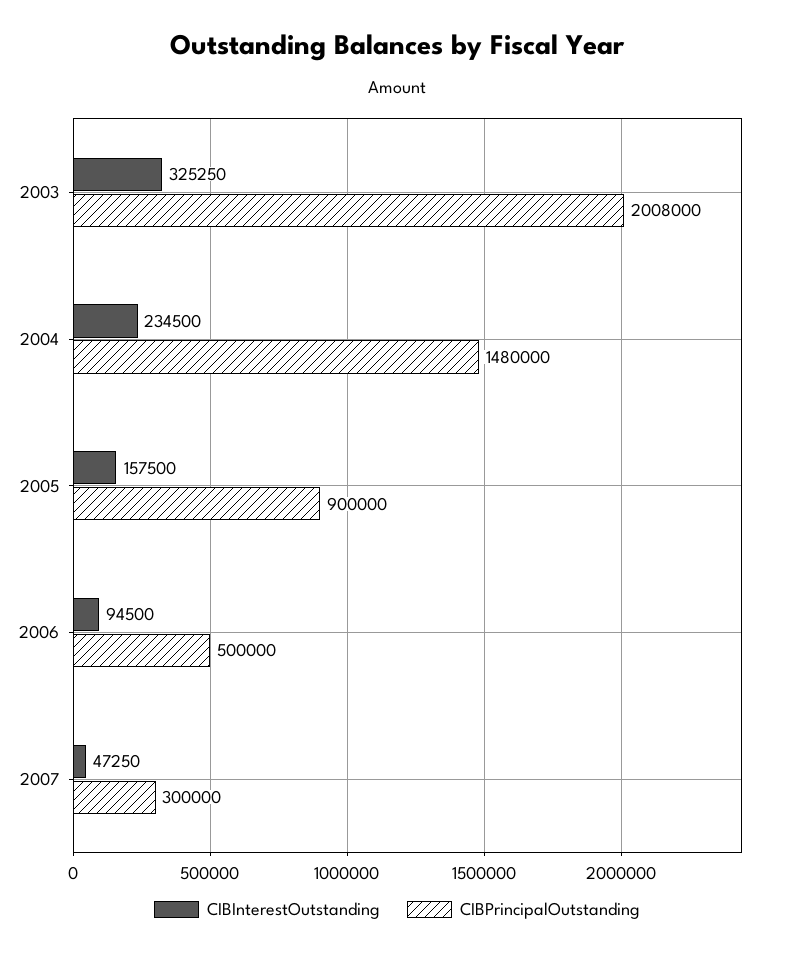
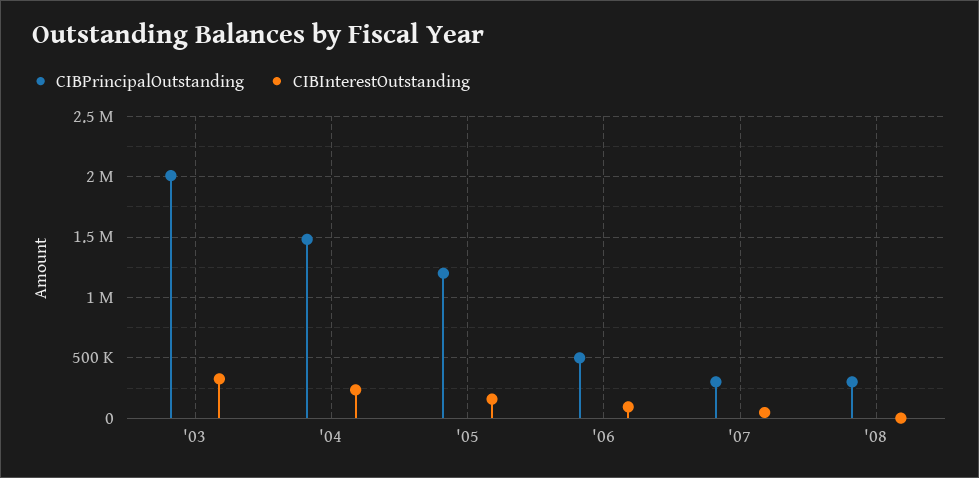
CIBPrincipalOutstanding, 2005: 900000 -> 1200000
CIBPrincipalOutstanding, '08: none -> 300000
CIBInterestOutstanding, '08: none -> 0

